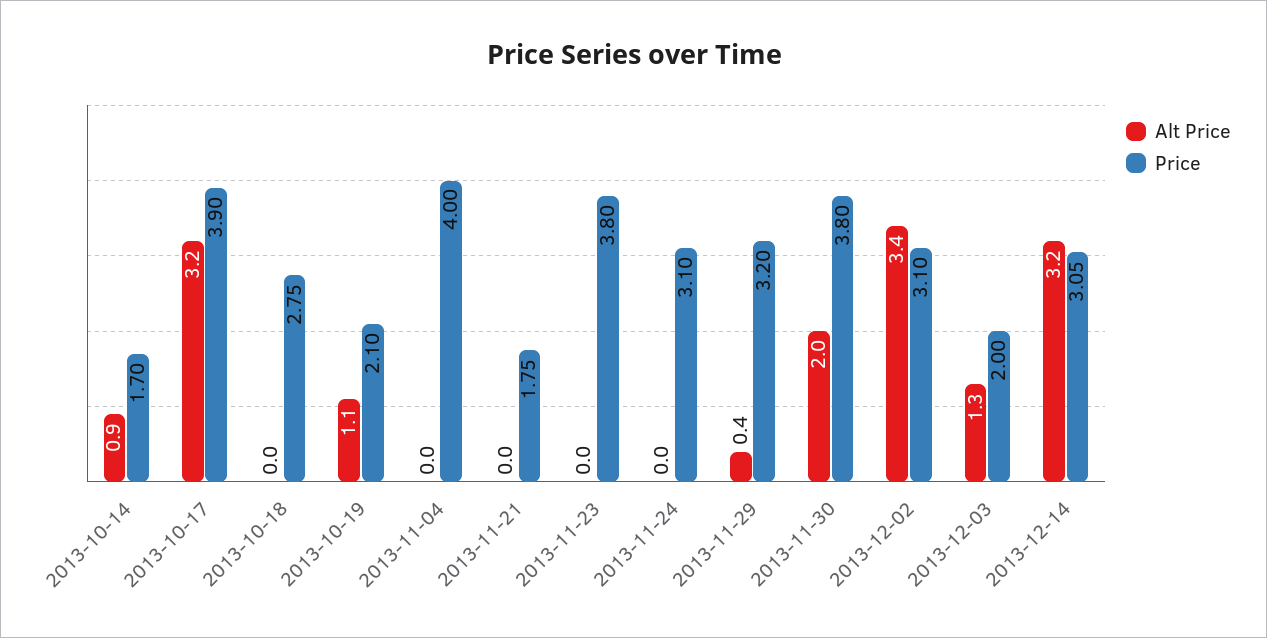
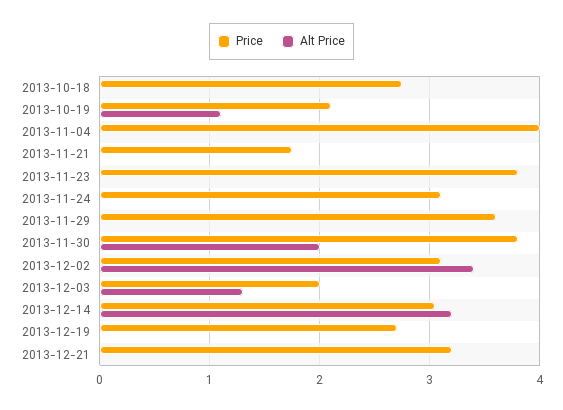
Alt Price, 2013-10-14: 0.9 -> none
Price, 2013-10-14: 1.7 -> none
Alt Price, 2013-10-17: 3.2 -> none
Price, 2013-10-17: 3.9 -> none
Alt Price, 2013-11-29: 0.4 -> 0
Price, 2013-11-29: 3.2 -> 3.6
Price, 2013-12-19: none -> 2.7
Alt Price, 2013-12-19: none -> 0
Price, 2013-12-21: none -> 3.2
Alt Price, 2013-12-21: none -> 0

